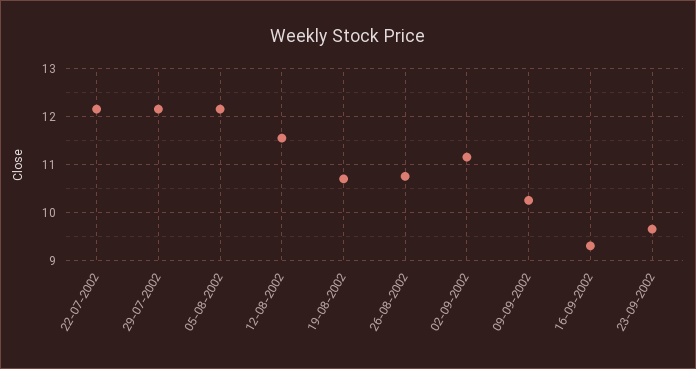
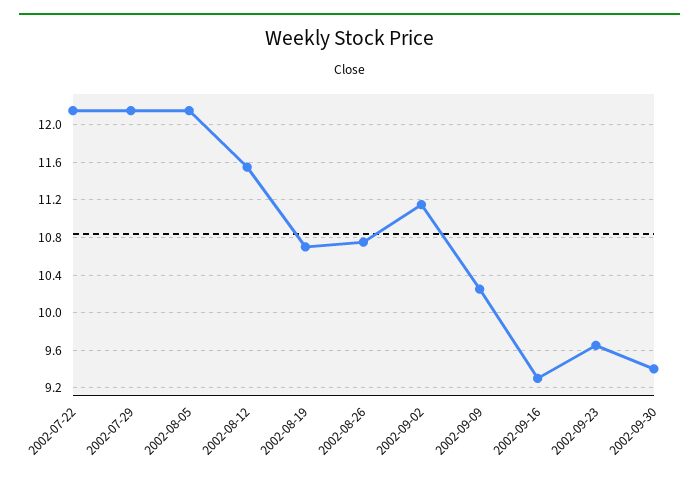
2002-09-30: none -> 9.4

